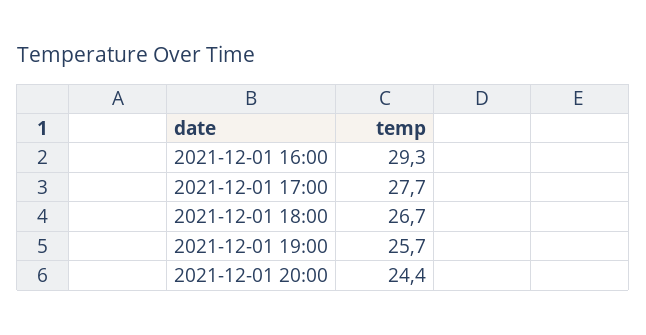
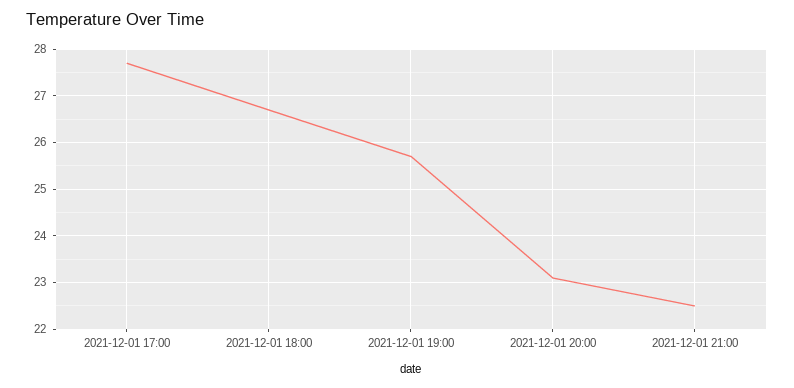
2021-12-01 16:00: 29.3 -> none
2021-12-01 20:00: 24.4 -> 23
2021-12-01 21:00: none -> 22.5

